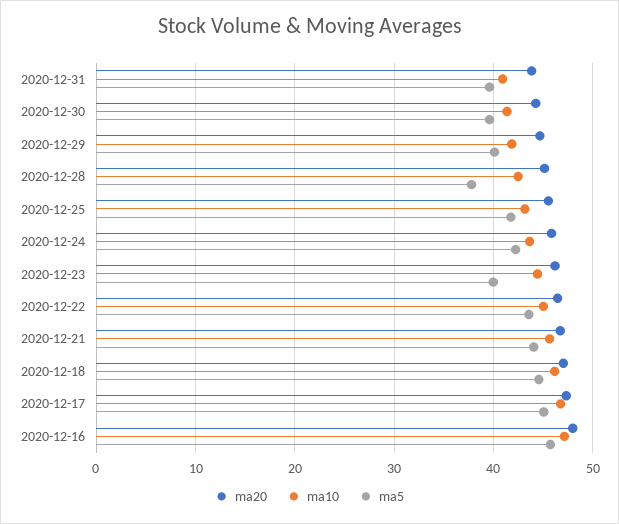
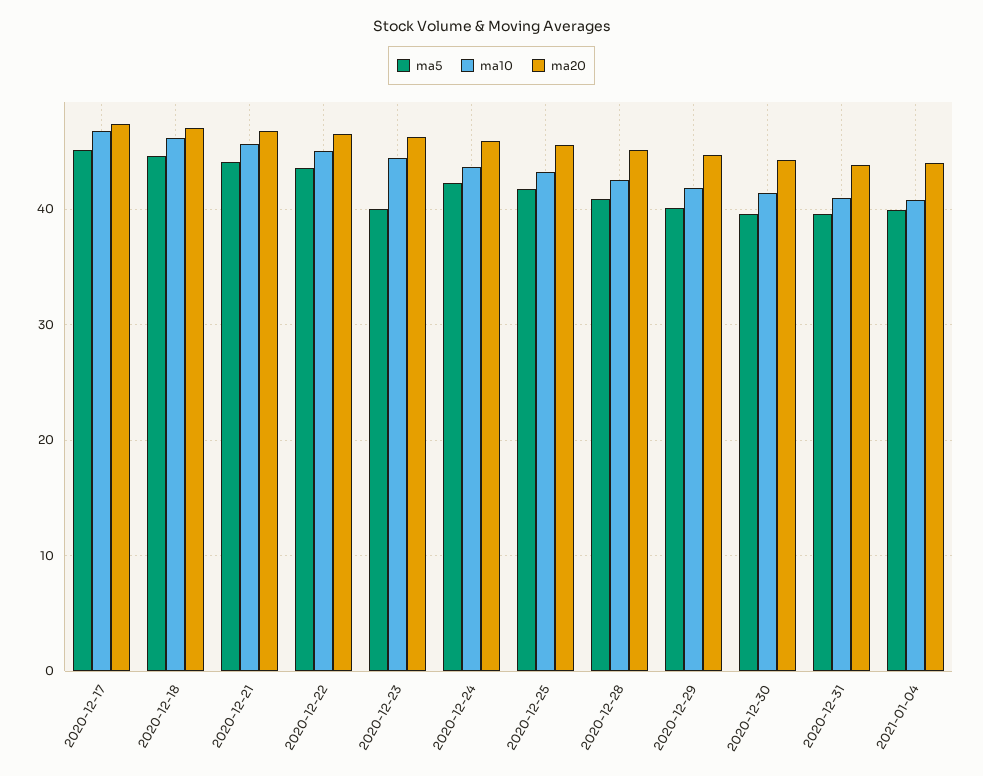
ma5, 2020-12-28: 38 -> 41
ma20, 2020-12-16: 48 -> none
ma10, 2020-12-16: 47 -> none
ma5, 2020-12-16: 46 -> none
ma5, 2021-01-04: none -> 40
ma10, 2021-01-04: none -> 41
ma20, 2021-01-04: none -> 44

